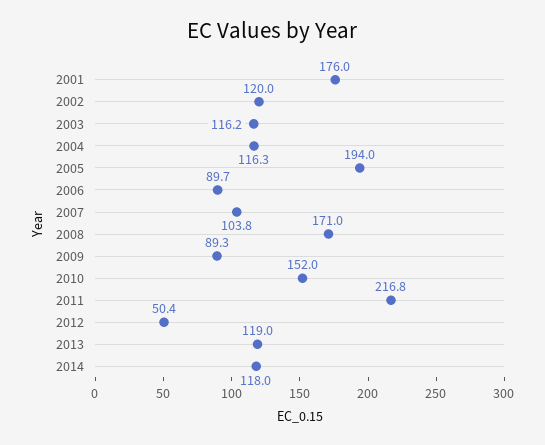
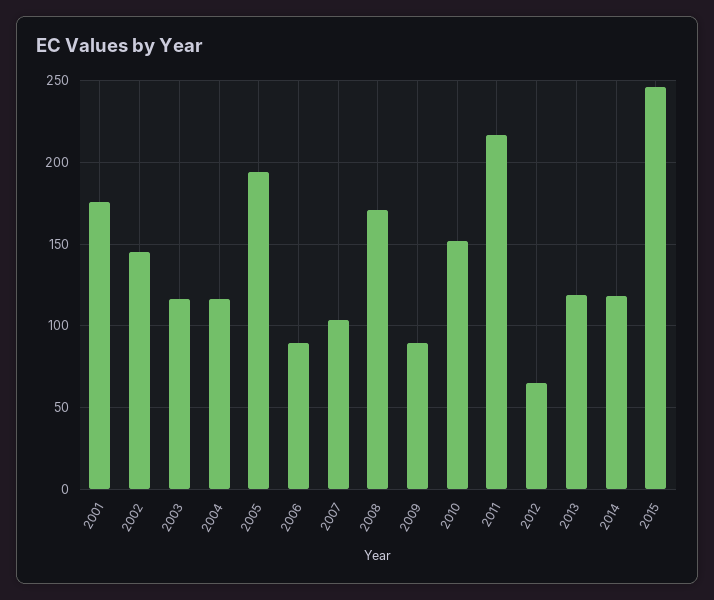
2002: 120 -> 145
2012: 50.4 -> 65
2015: none -> 245

